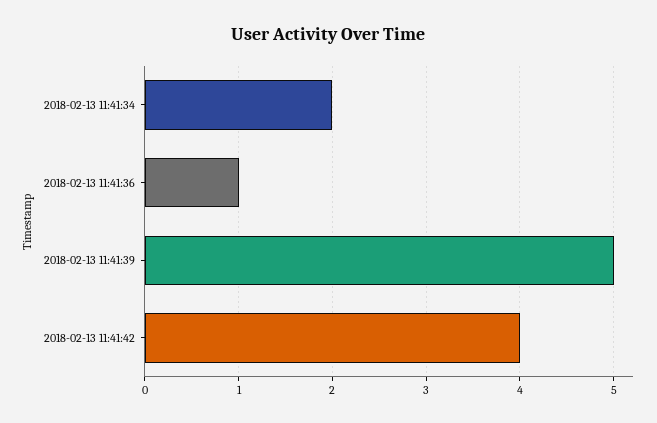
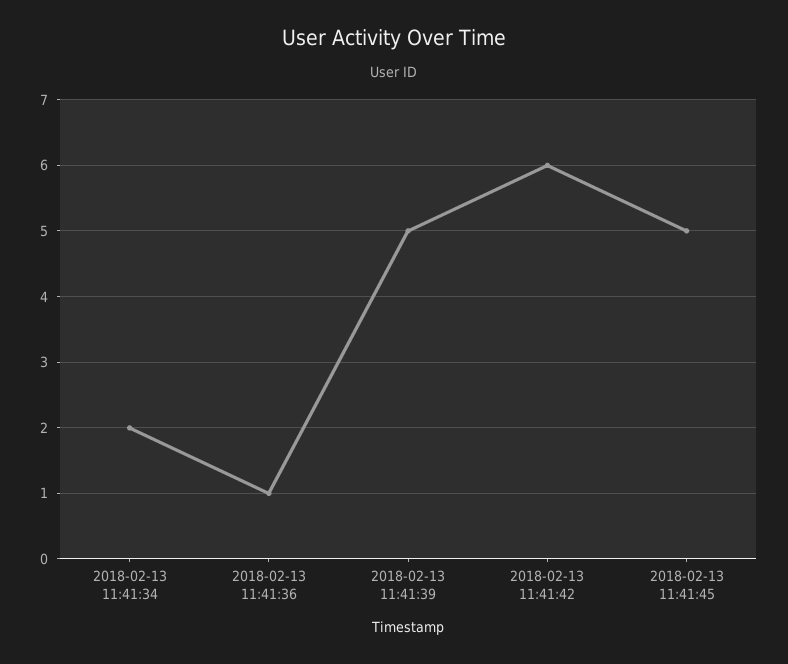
2018-02-13 11:41:42: 4 -> 6
2018-02-13 11:41:45: none -> 5

